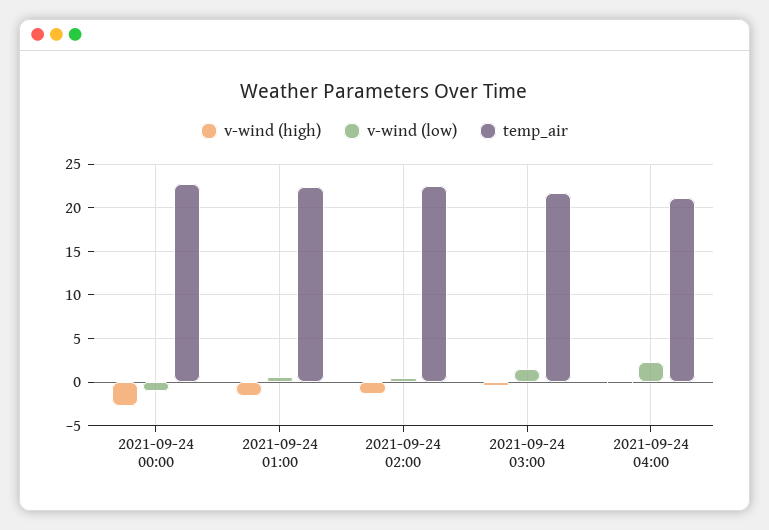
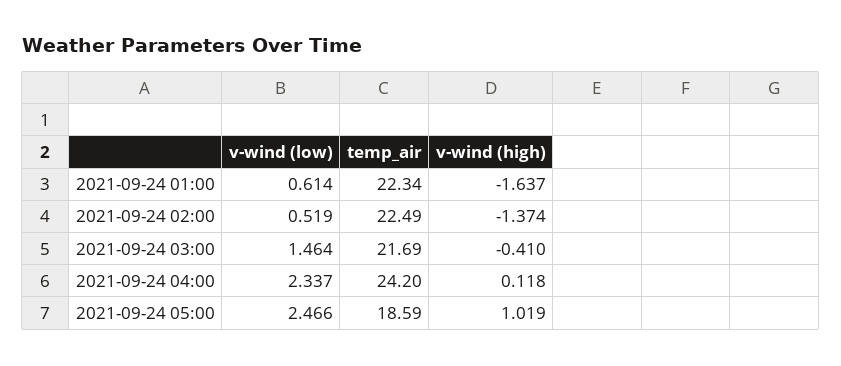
v-wind (high), 2021-09-24 00:00: -3 -> none
v-wind (low), 2021-09-24 00:00: -1 -> none
temp_air, 2021-09-24 00:00: 23 -> none
temp_air, 2021-09-24 04:00: 21 -> 24.2
v-wind (low), 2021-09-24 05:00: none -> 2.466
temp_air, 2021-09-24 05:00: none -> 18.59
v-wind (high), 2021-09-24 05:00: none -> 1.019

